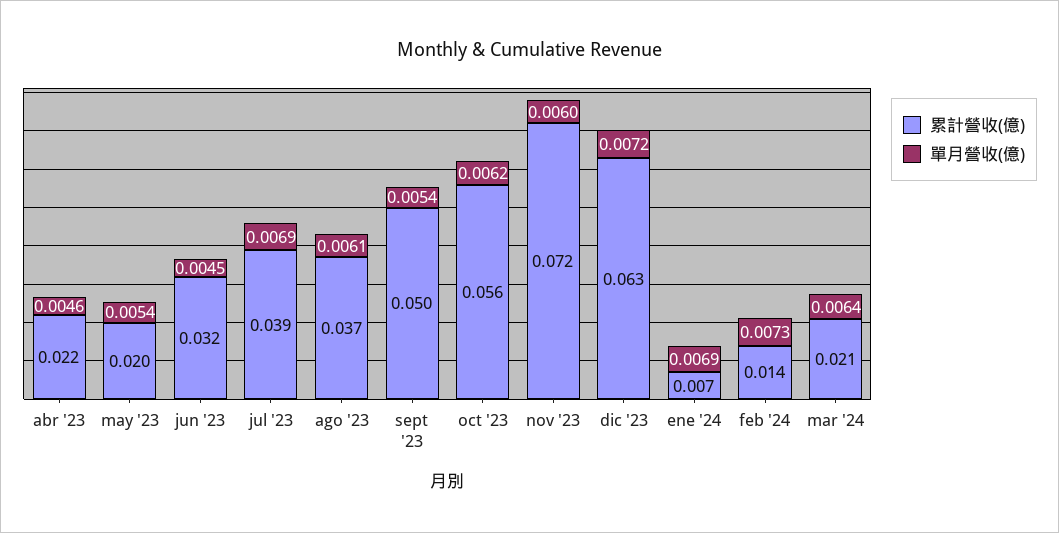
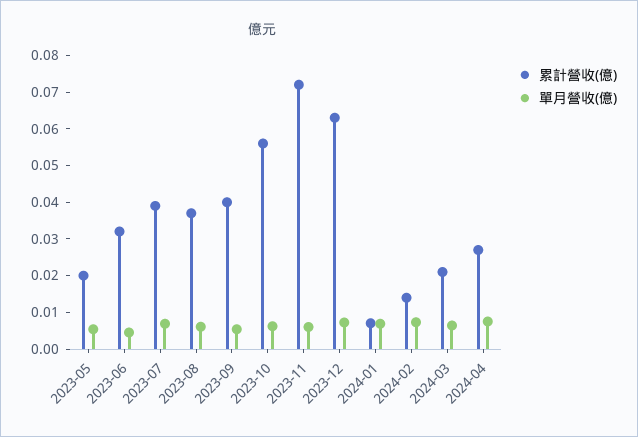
累計營收(億), abr '23: 0.022 -> none
單月營收(億), abr '23: 0.0046 -> none
累計營收(億), sept '23: 0.05 -> 0.04
累計營收(億), 2024-04: none -> 0.0275
單月營收(億), 2024-04: none -> 0.0075

